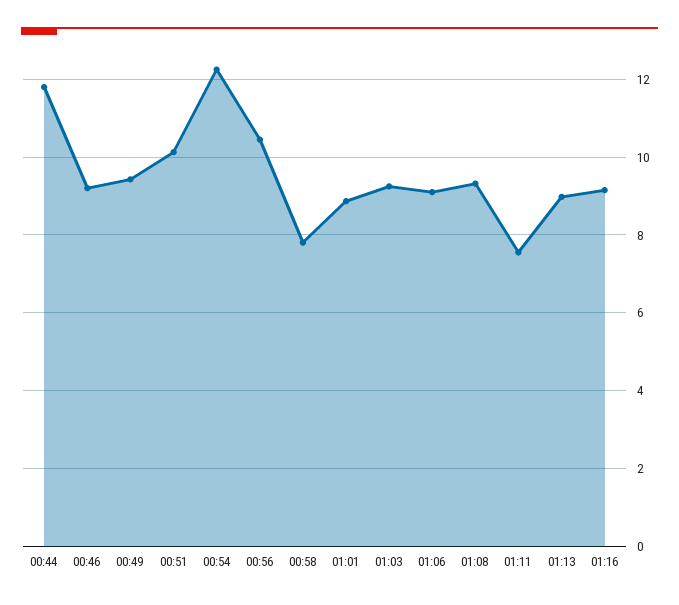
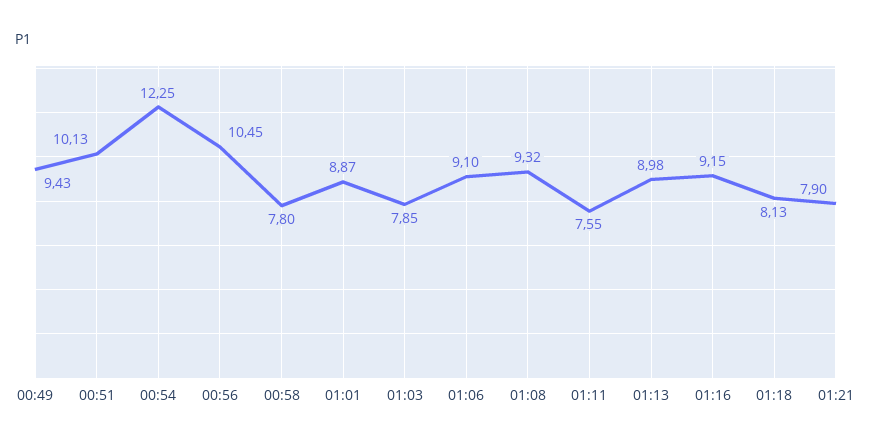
00:44: 11.8 -> none
00:46: 9.2 -> none
01:03: 9.2 -> 7.85
01:18: none -> 8.13
01:21: none -> 7.9

